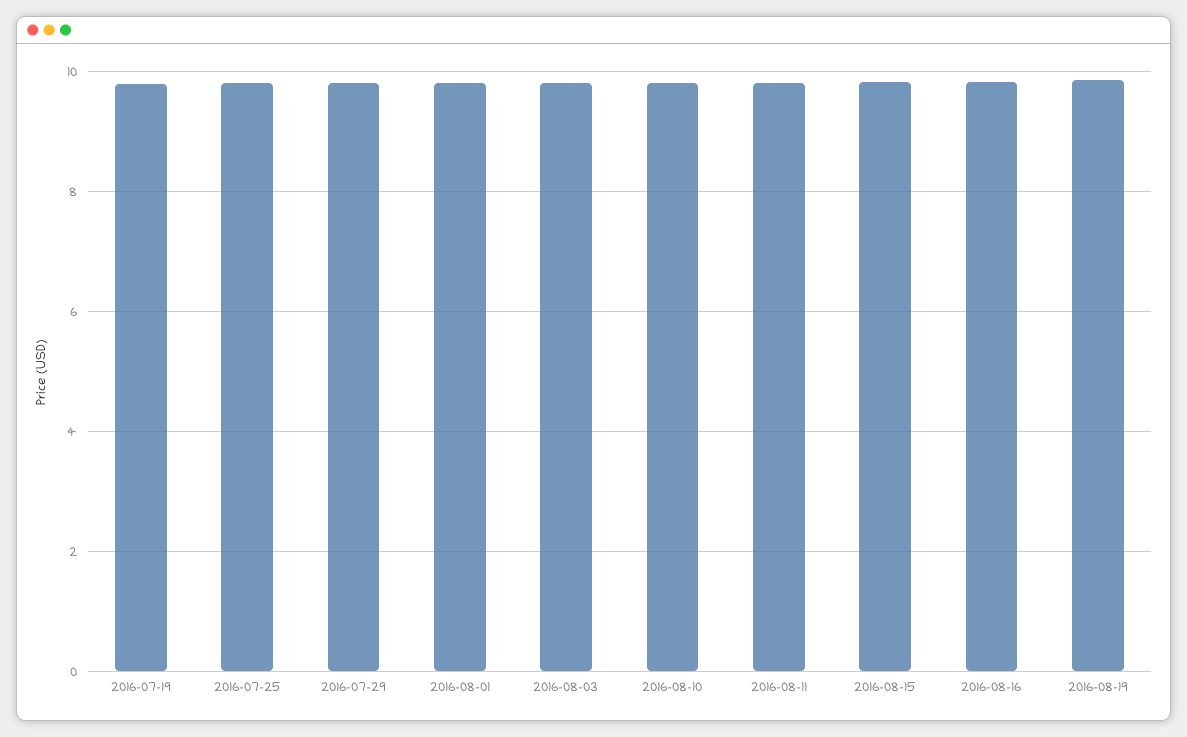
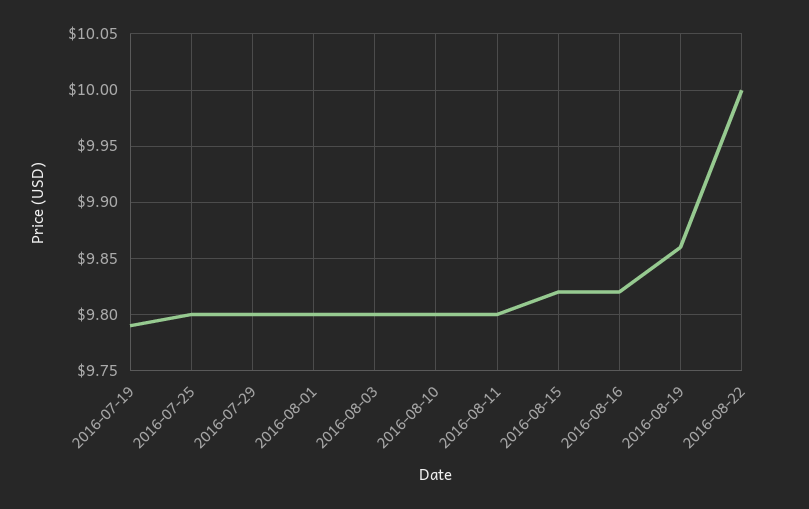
2016-08-22: none -> 10

